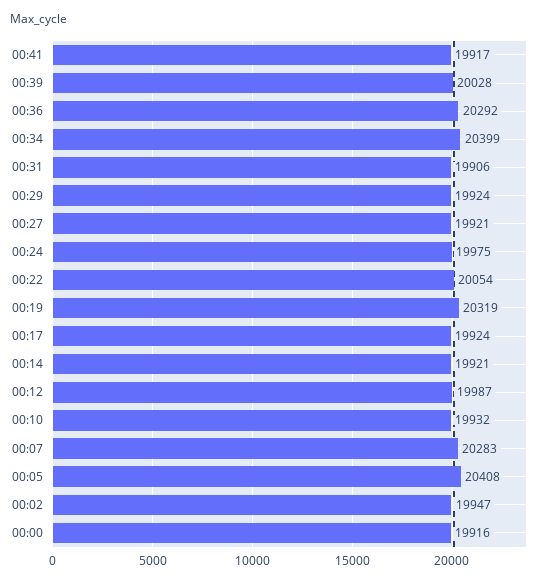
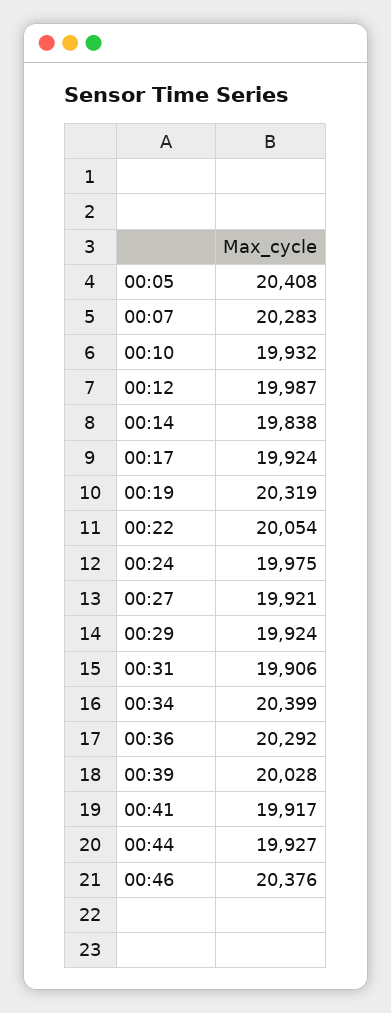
00:14: 19921 -> 19838
00:02: 19947 -> none
00:00: 19916 -> none
00:44: none -> 19927
00:46: none -> 20376

